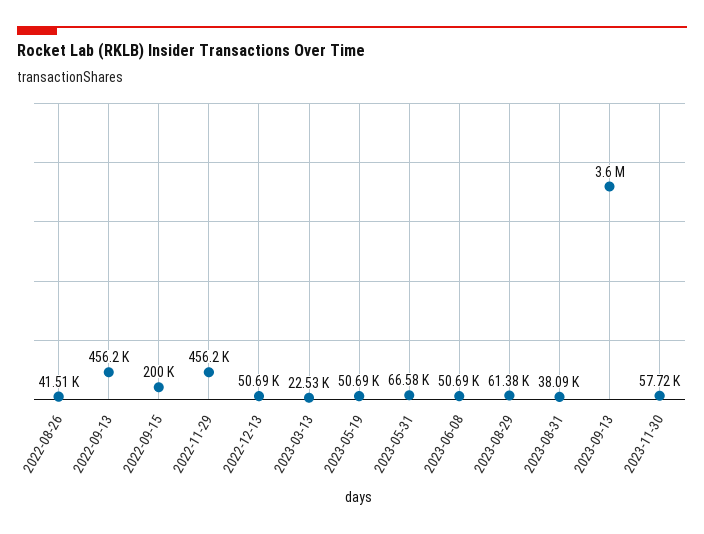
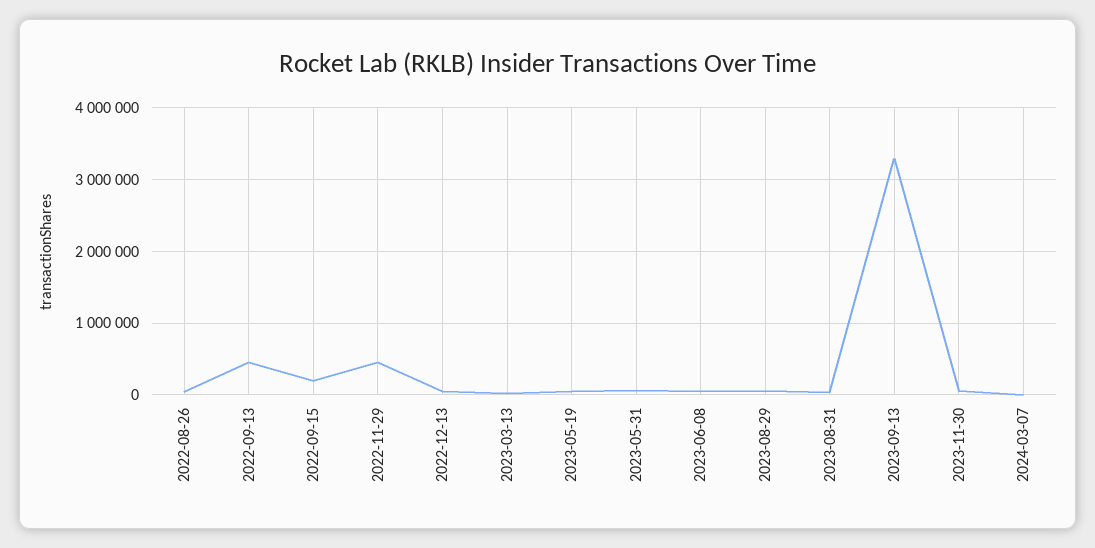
2023-09-13: 3600000 -> 3300000
2024-03-07: none -> 0

